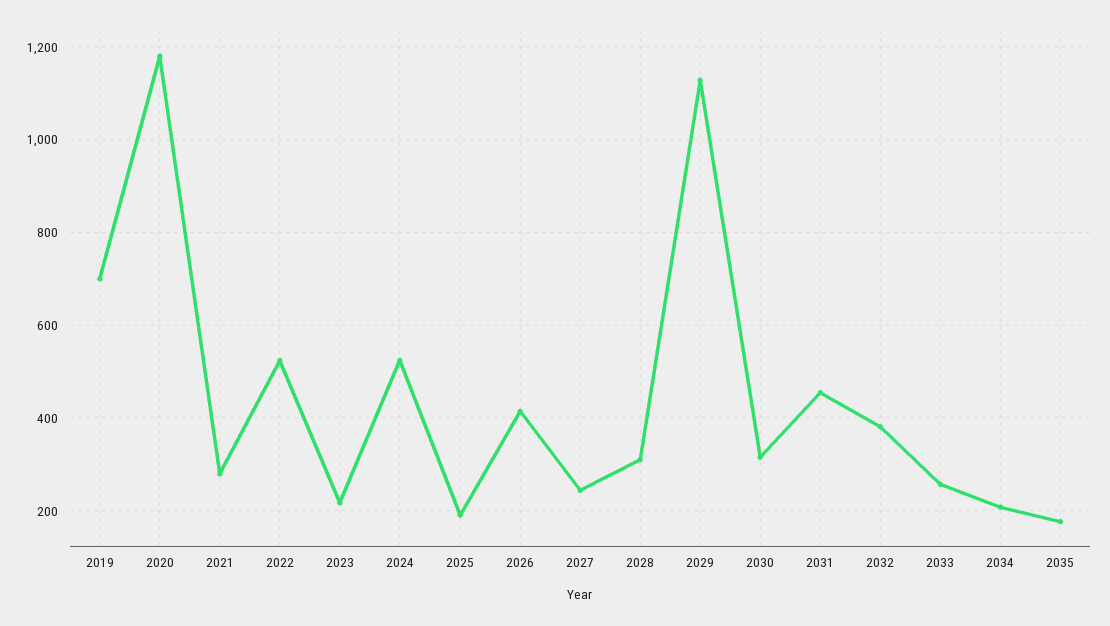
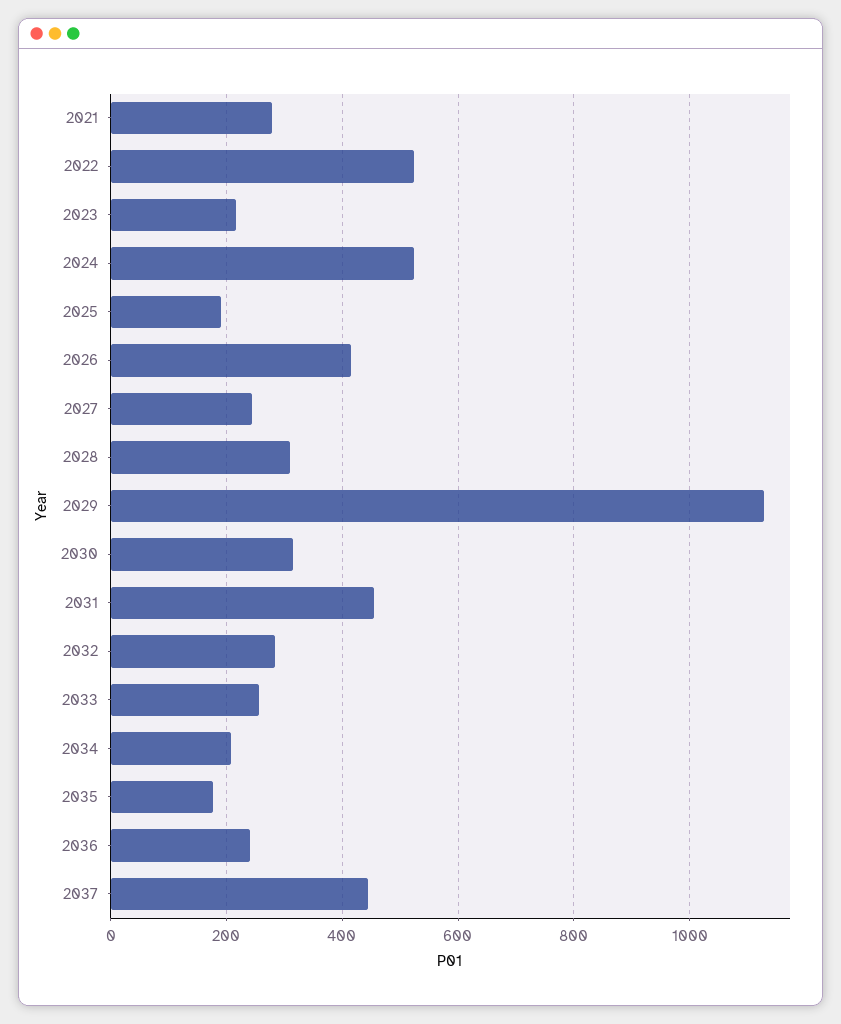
2019: 700 -> none
2020: 1180 -> none
2032: 380 -> 280
2036: none -> 240
2037: none -> 440

